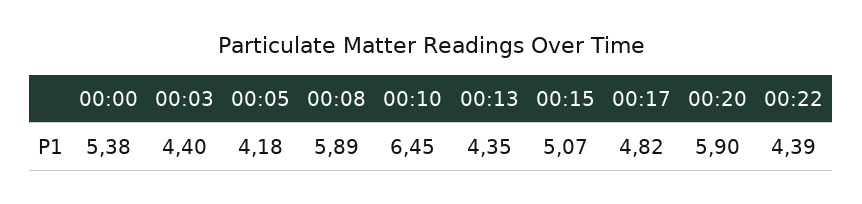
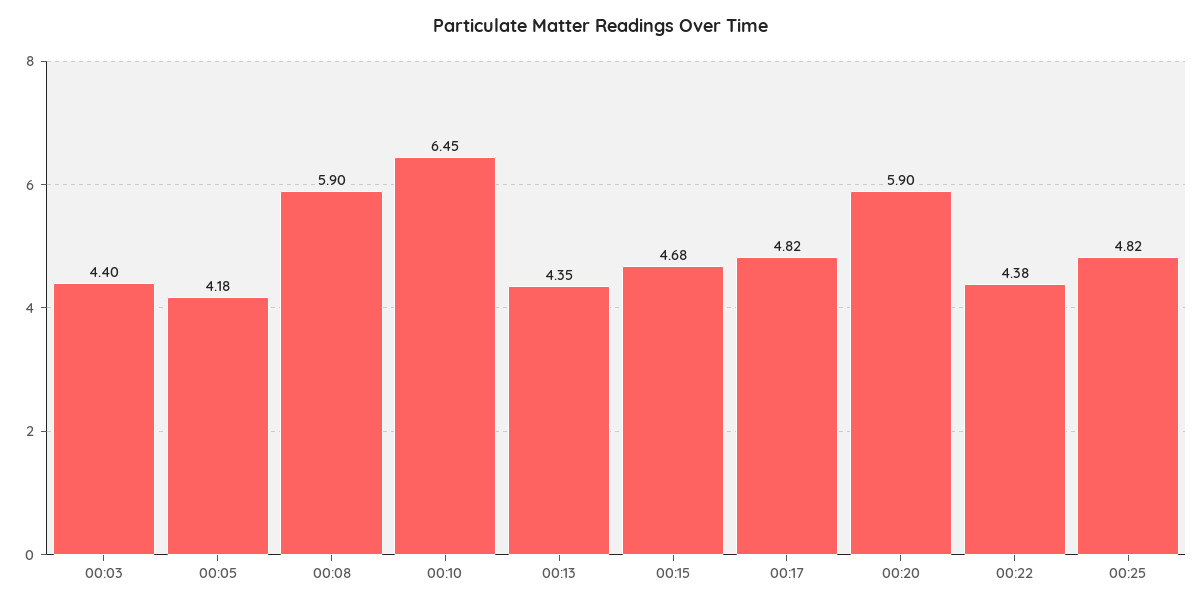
00:00: 5.38 -> none
00:08: 5.89 -> 5.9
00:15: 5.07 -> 4.68
00:22: 4.39 -> 4.38
00:25: none -> 4.82

